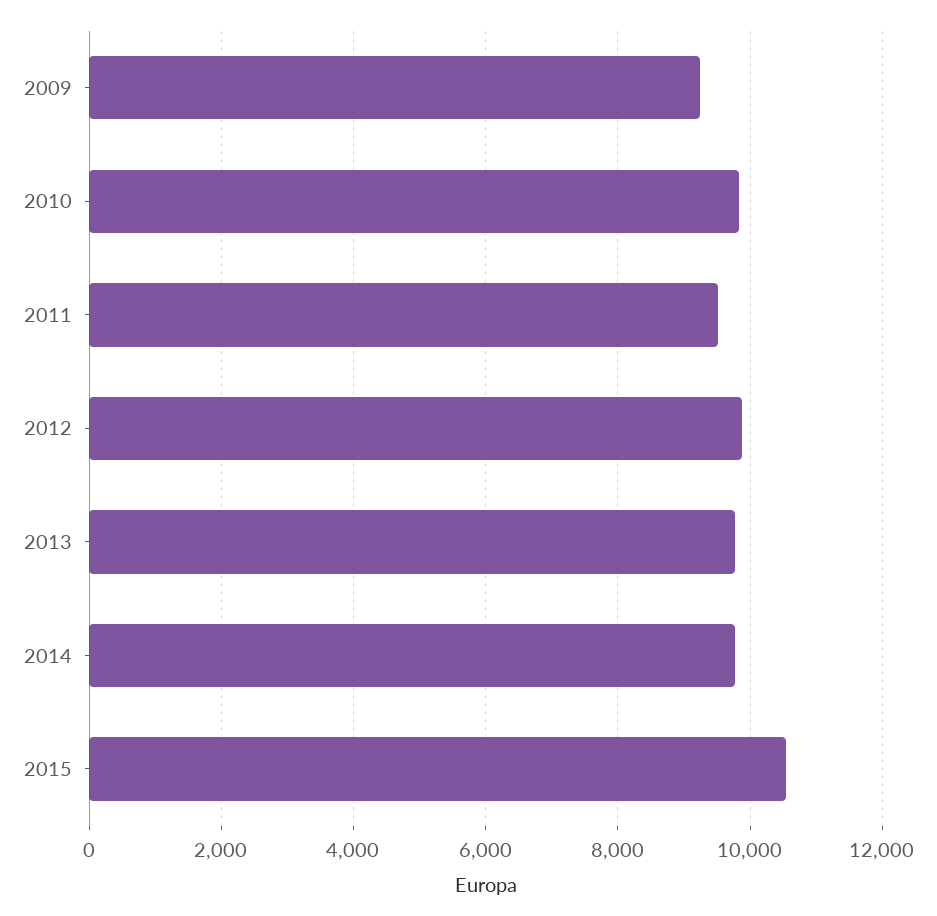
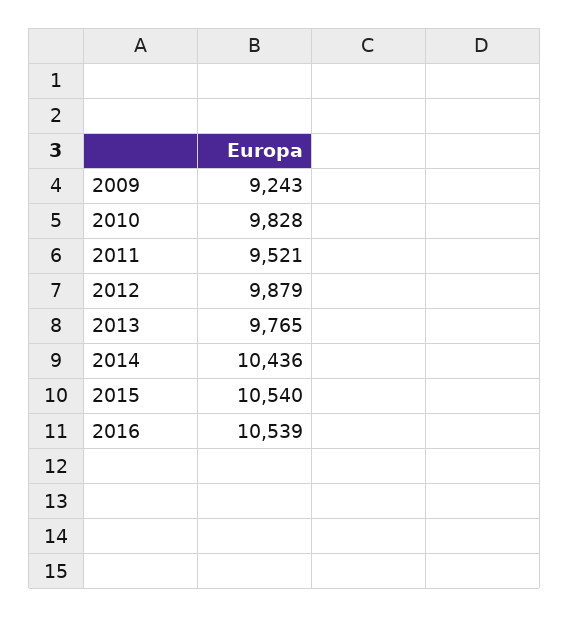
2014: 9800 -> 10436
2016: none -> 10539

